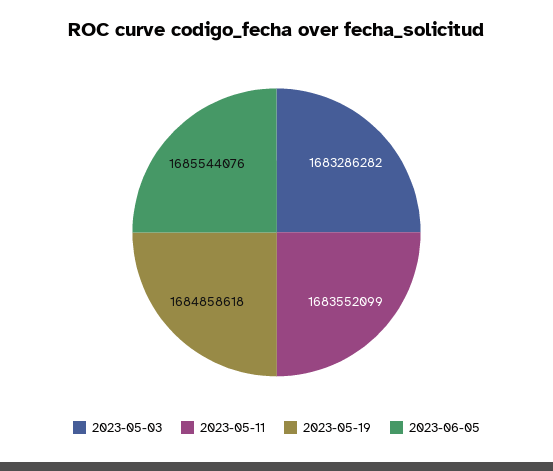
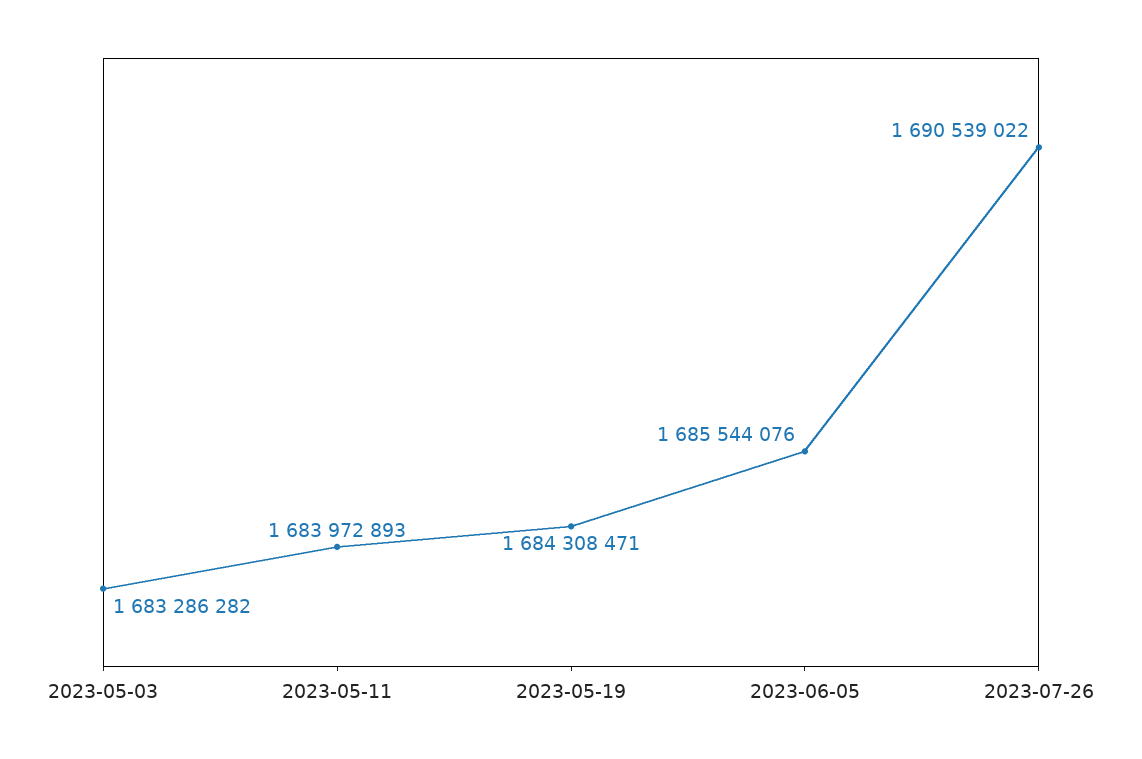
2023-05-11: 1683552099 -> 1683972893
2023-05-19: 1684858618 -> 1684308471
2023-07-26: none -> 1690539022

